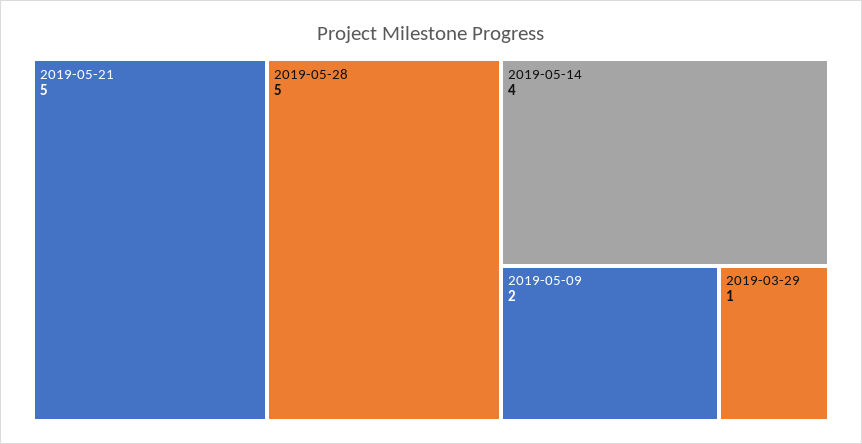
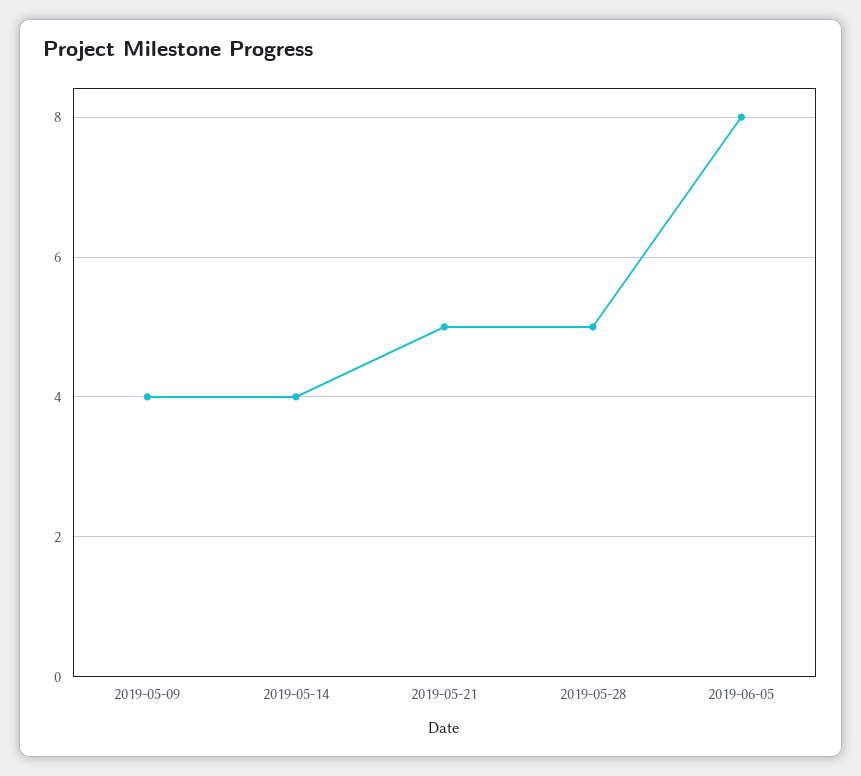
2019-05-09: 2 -> 4
2019-03-29: 1 -> none
2019-06-05: none -> 8

